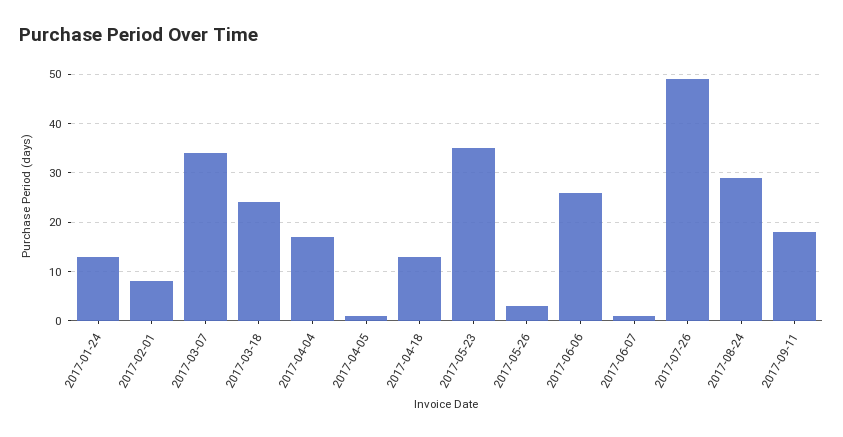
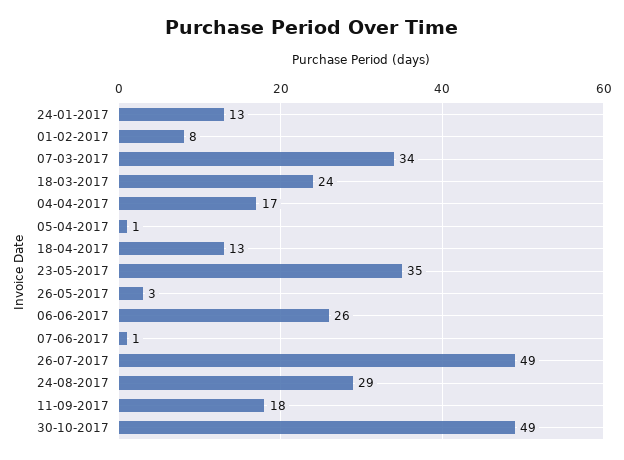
30-10-2017: none -> 49

